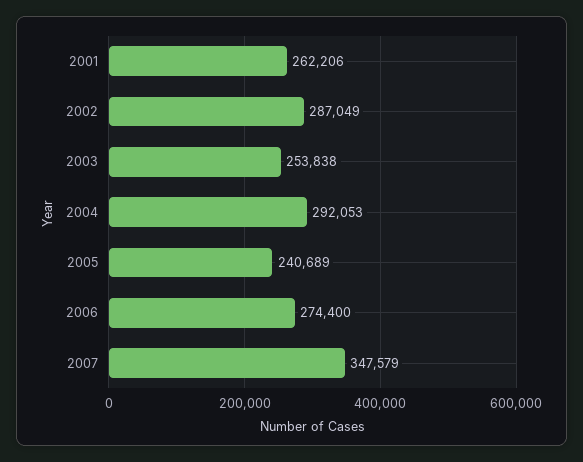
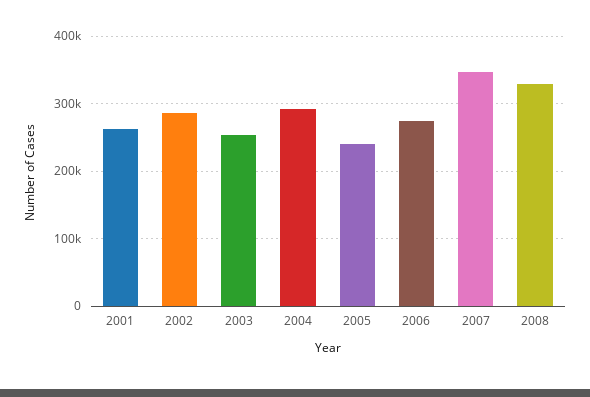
2008: none -> 330000

